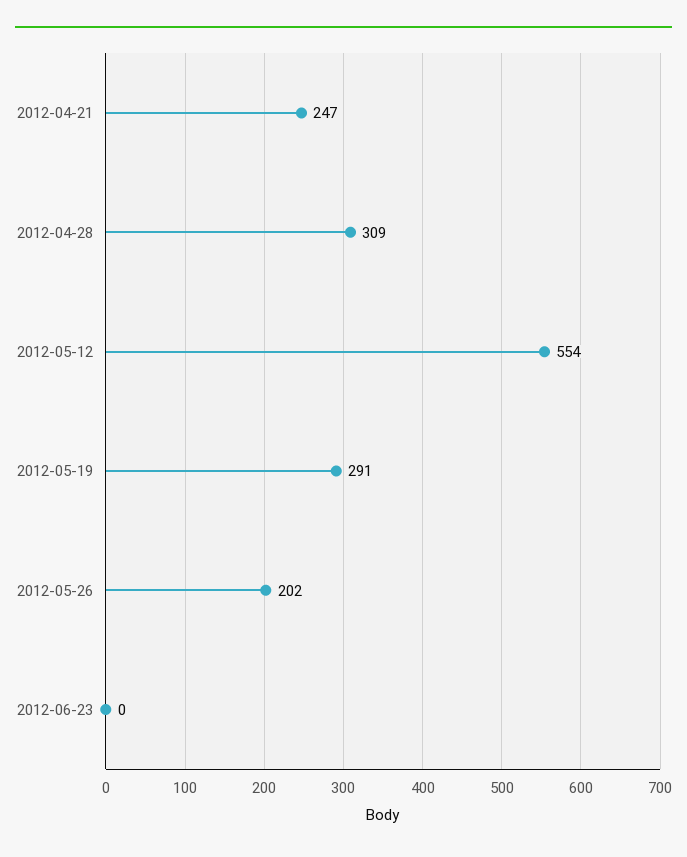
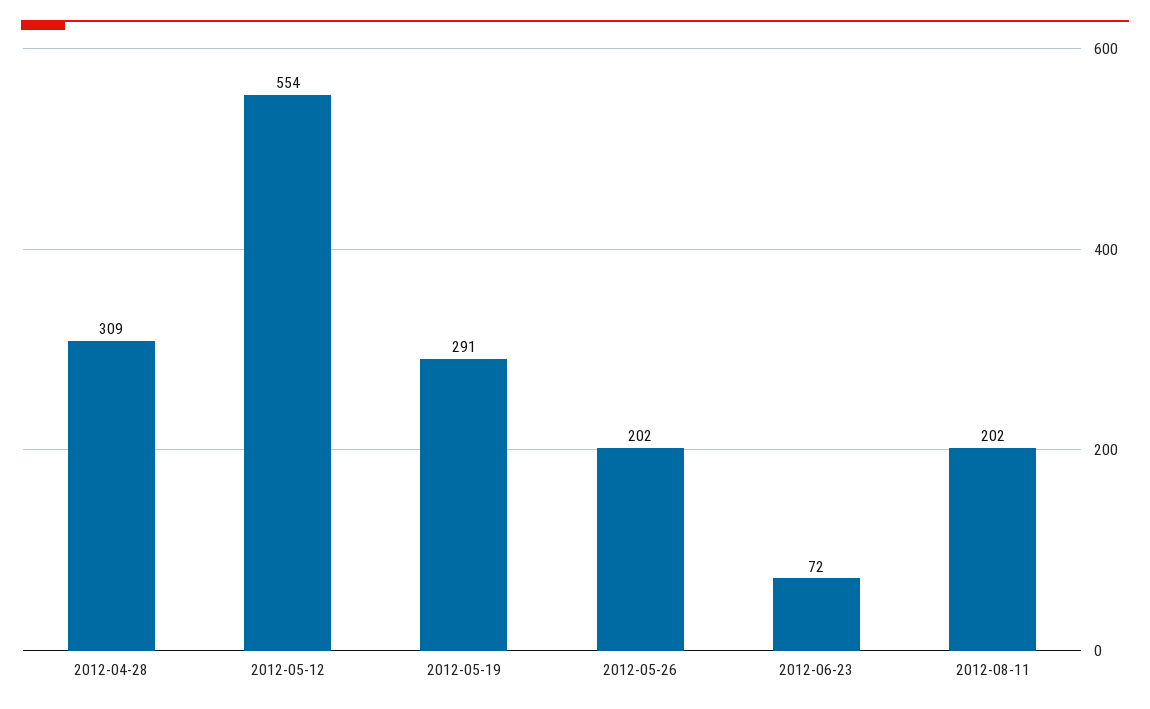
2012-04-21: 247 -> none
2012-06-23: 0 -> 72
2012-08-11: none -> 202

